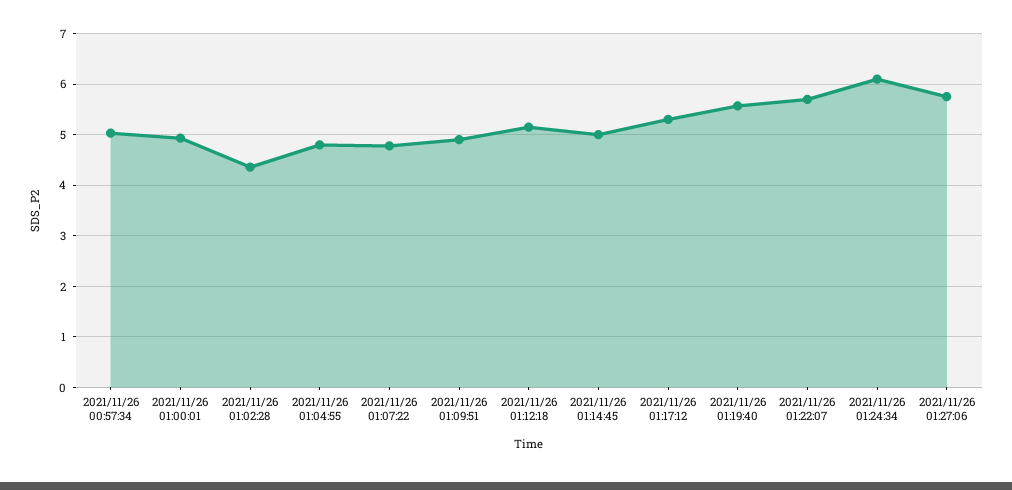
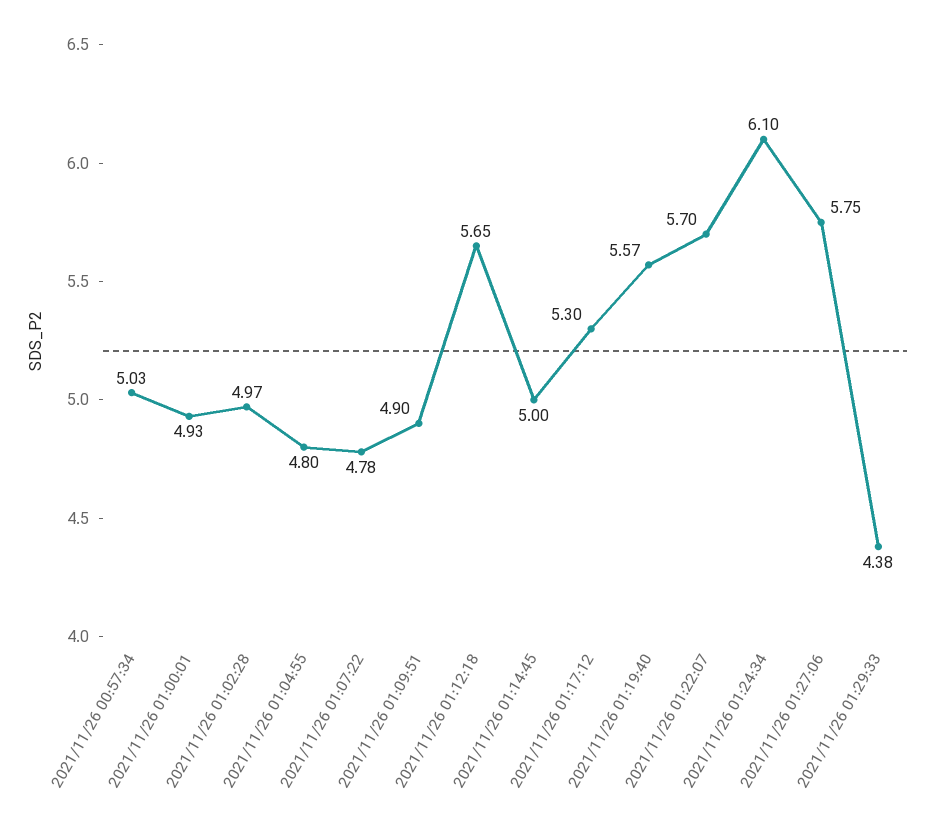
2021/11/26 01:02:28: 4.4 -> 4.97
2021/11/26 01:12:18: 5.2 -> 5.65
2021/11/26 01:29:33: none -> 4.38

